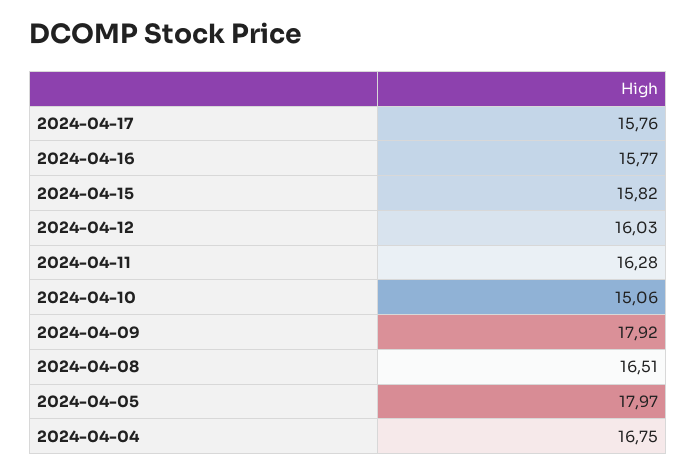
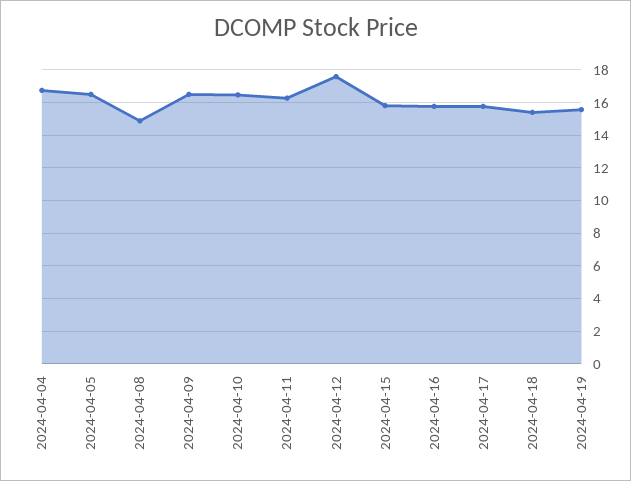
2024-04-12: 16.03 -> 17.5
2024-04-10: 15.06 -> 16.5
2024-04-09: 17.92 -> 16.5
2024-04-08: 16.51 -> 15
2024-04-05: 17.97 -> 16.5
2024-04-18: none -> 15.5
2024-04-19: none -> 15.5

